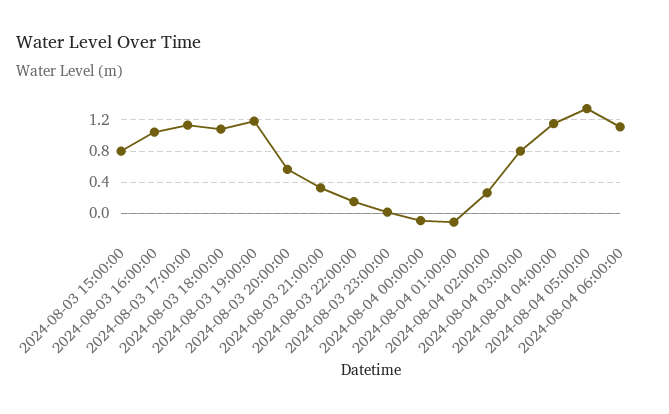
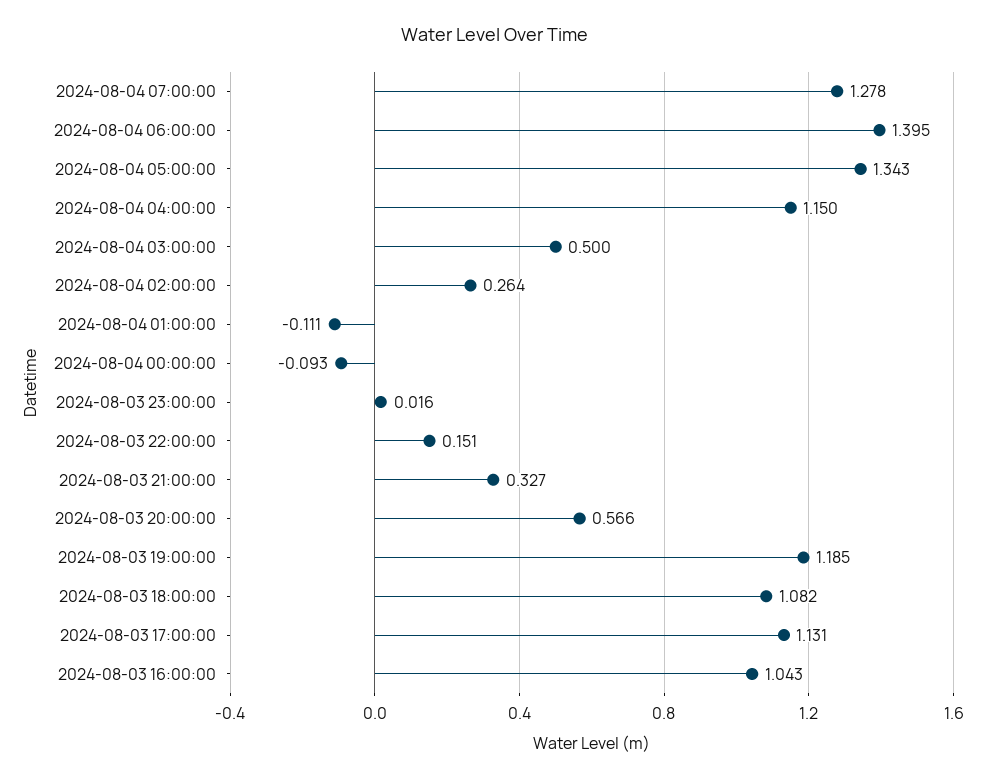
2024-08-03 15:00:00: 0.8 -> none
2024-08-04 03:00:00: 0.8 -> 0.5
2024-08-04 06:00:00: 1.1 -> 1.395
2024-08-04 07:00:00: none -> 1.278

